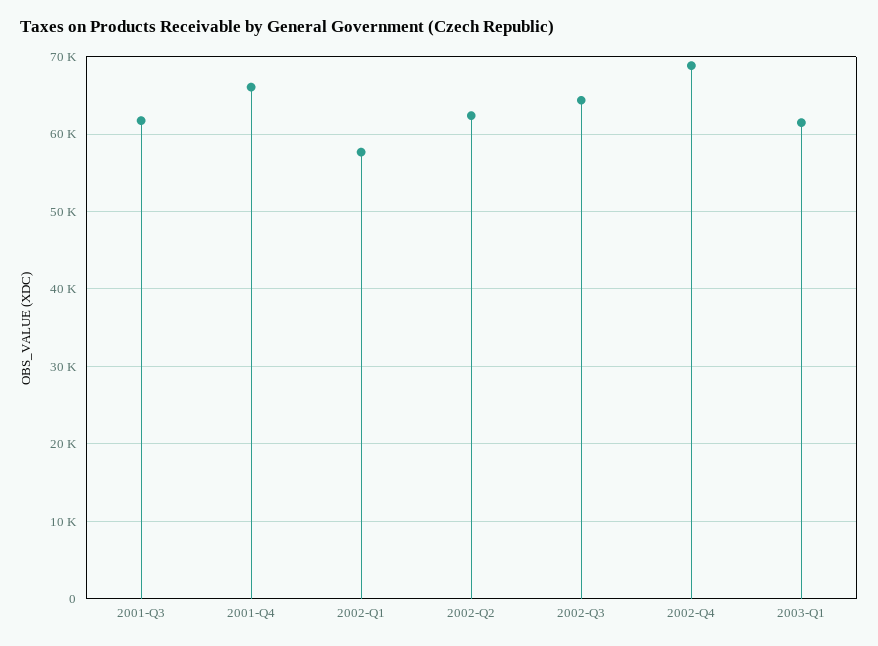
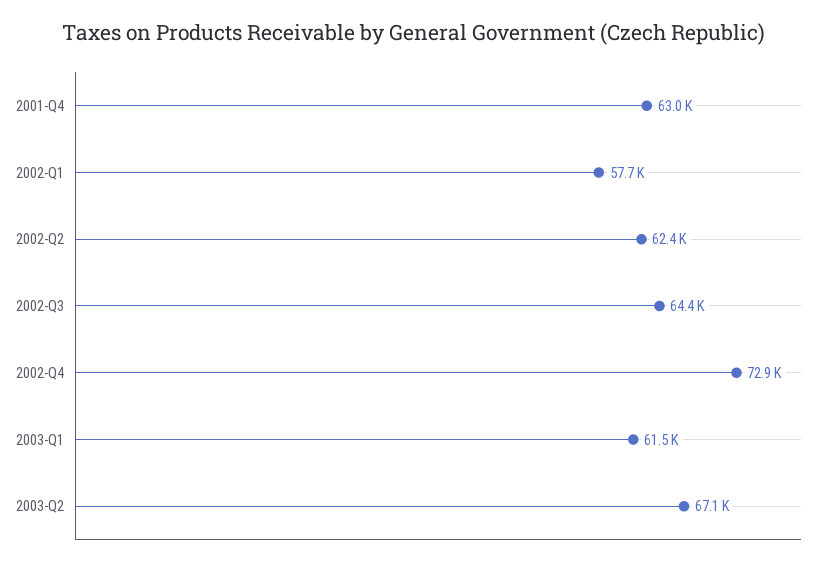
2001-Q3: 62000 -> none
2001-Q4: 66000 -> 63000
2002-Q4: 69000 -> 72900
2003-Q2: none -> 67100

